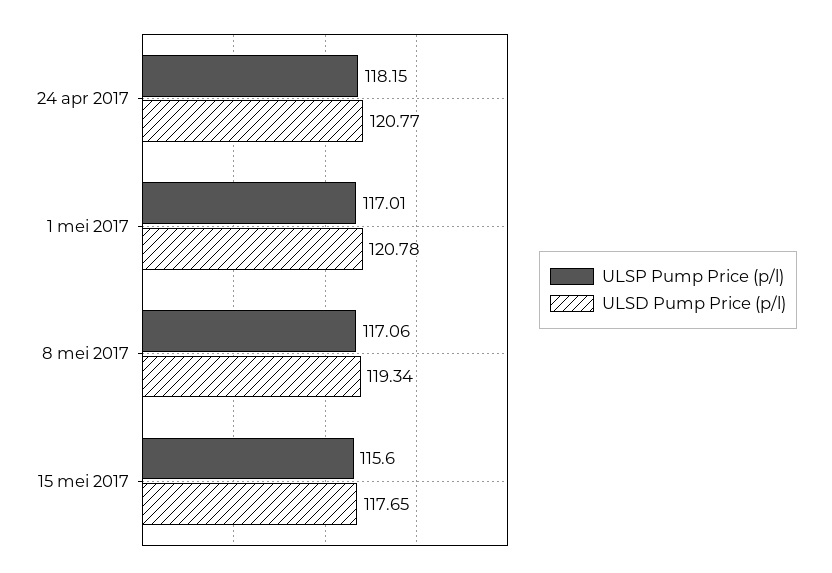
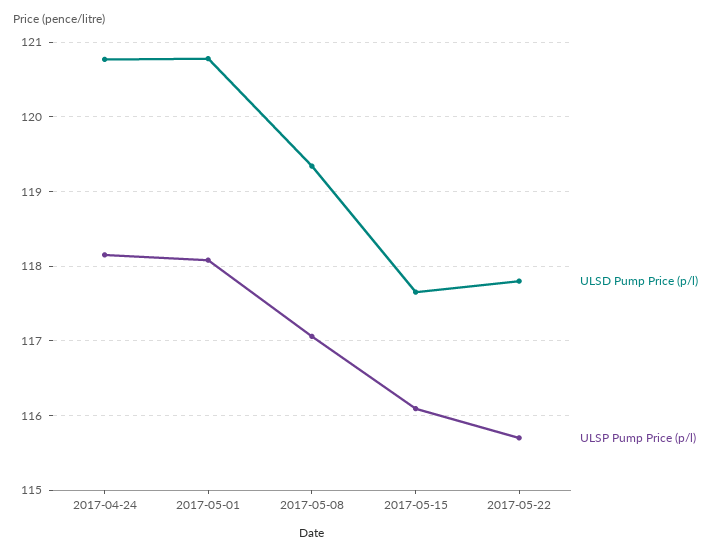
ULSP Pump Price (p/l), 1 mei 2017: 117.01 -> 118.1
ULSP Pump Price (p/l), 15 mei 2017: 115.6 -> 116.1
ULSD Pump Price (p/l), 2017-05-22: none -> 117.8
ULSP Pump Price (p/l), 2017-05-22: none -> 115.7

